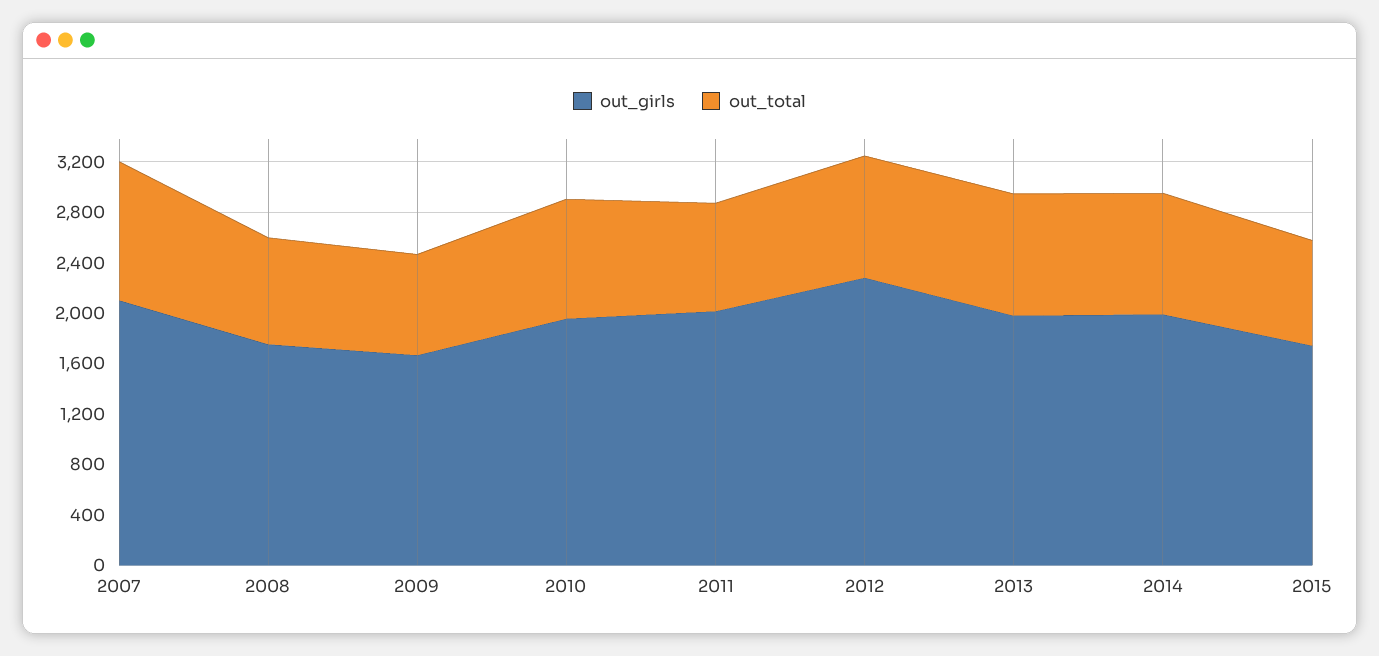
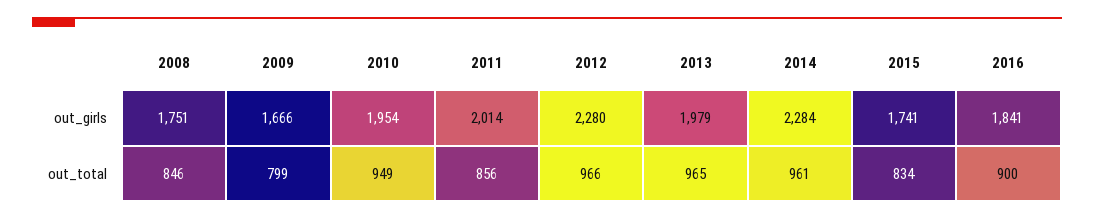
out_girls, 2007: 2100 -> none
out_total, 2007: 1100 -> none
out_girls, 2014: 2000 -> 2284
out_girls, 2016: none -> 1841
out_total, 2016: none -> 900

